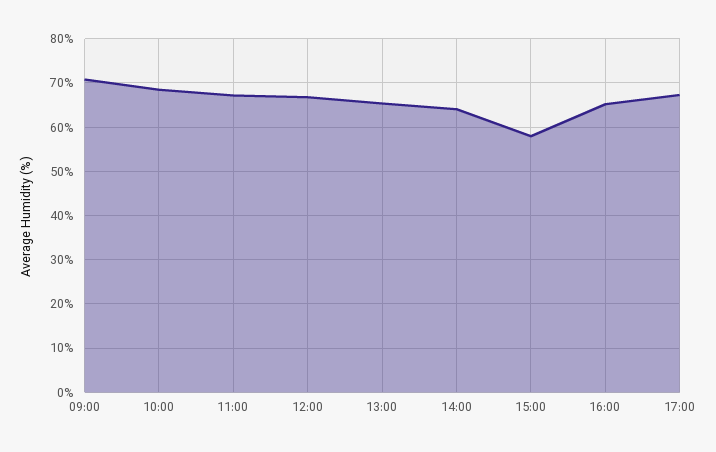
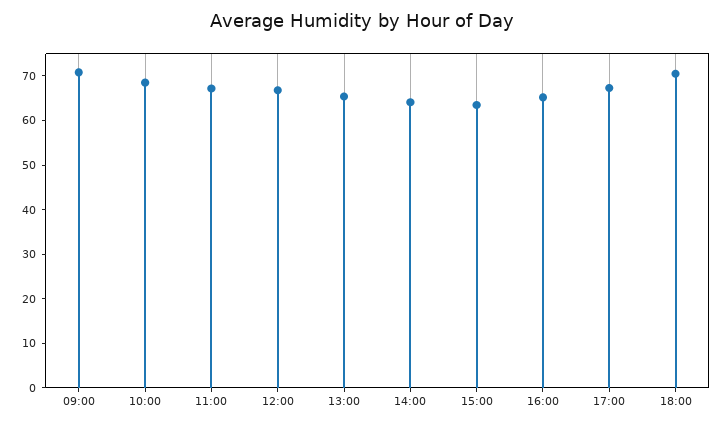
15:00: 58 -> 64
18:00: none -> 70

